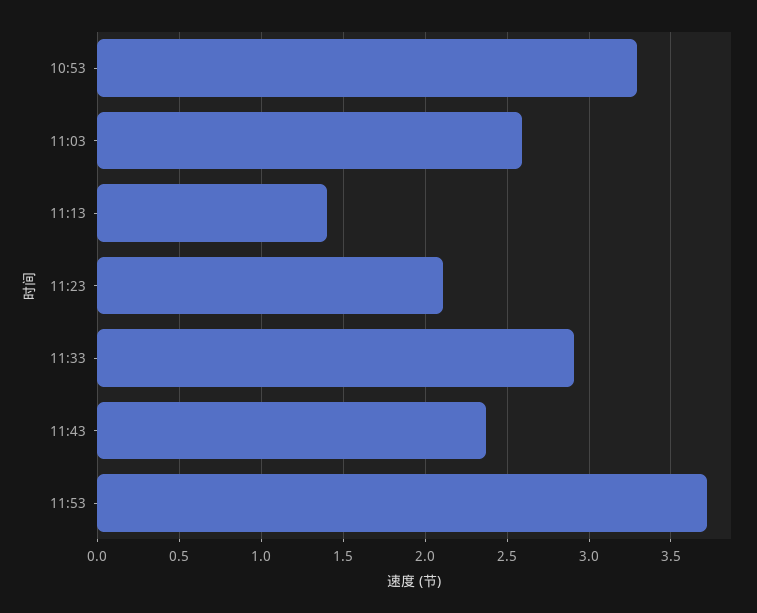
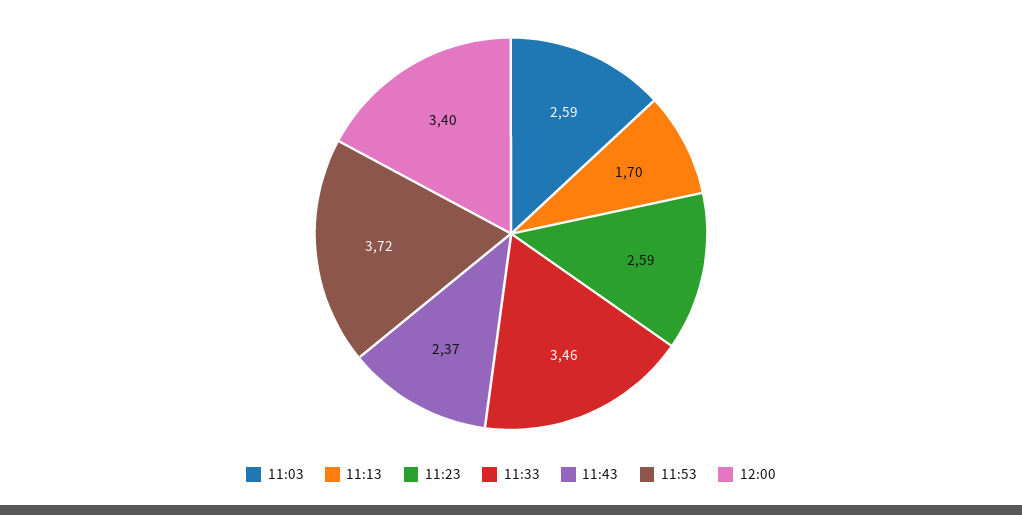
10:53: 3.3 -> none
11:13: 1.4 -> 1.7
11:23: 2.1 -> 2.59
11:33: 2.9 -> 3.46
12:00: none -> 3.4

